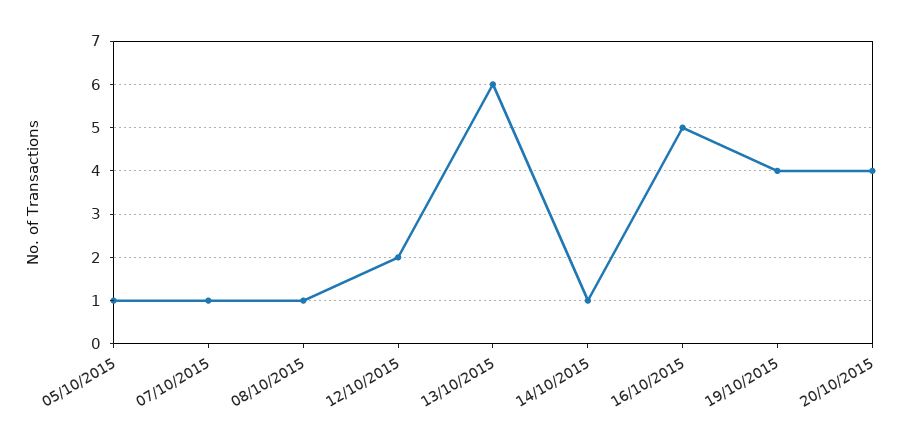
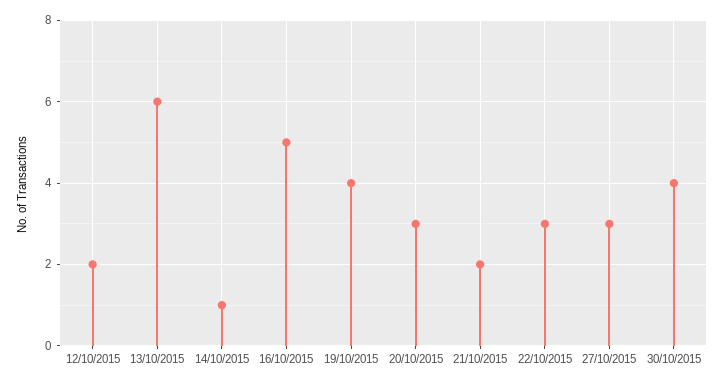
05/10/2015: 1 -> none
07/10/2015: 1 -> none
08/10/2015: 1 -> none
20/10/2015: 4 -> 3
21/10/2015: none -> 2
22/10/2015: none -> 3
27/10/2015: none -> 3
30/10/2015: none -> 4

